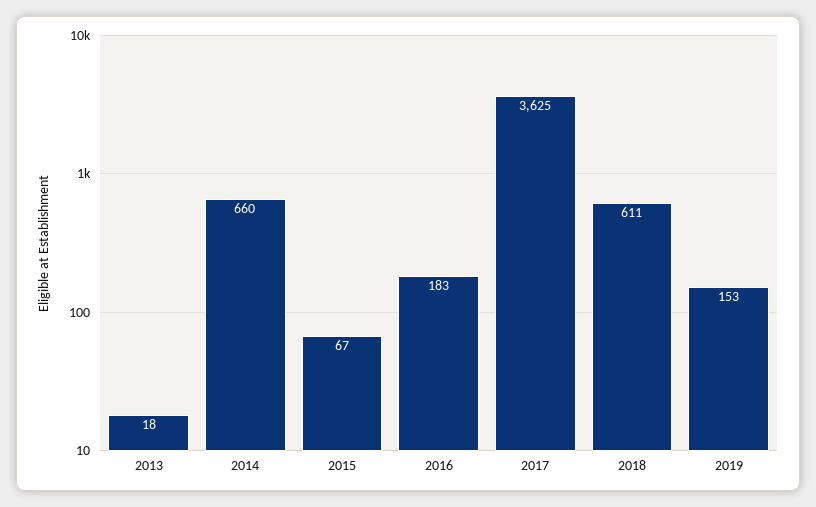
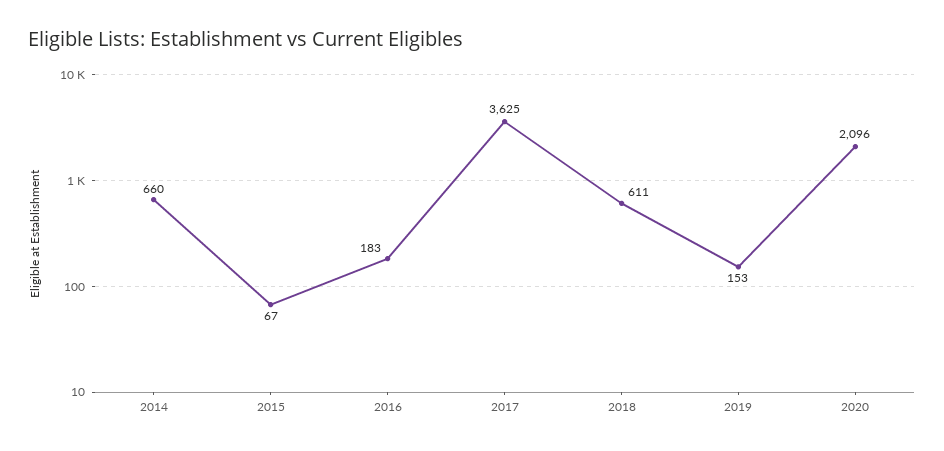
2013: 18 -> none
2020: none -> 2096

